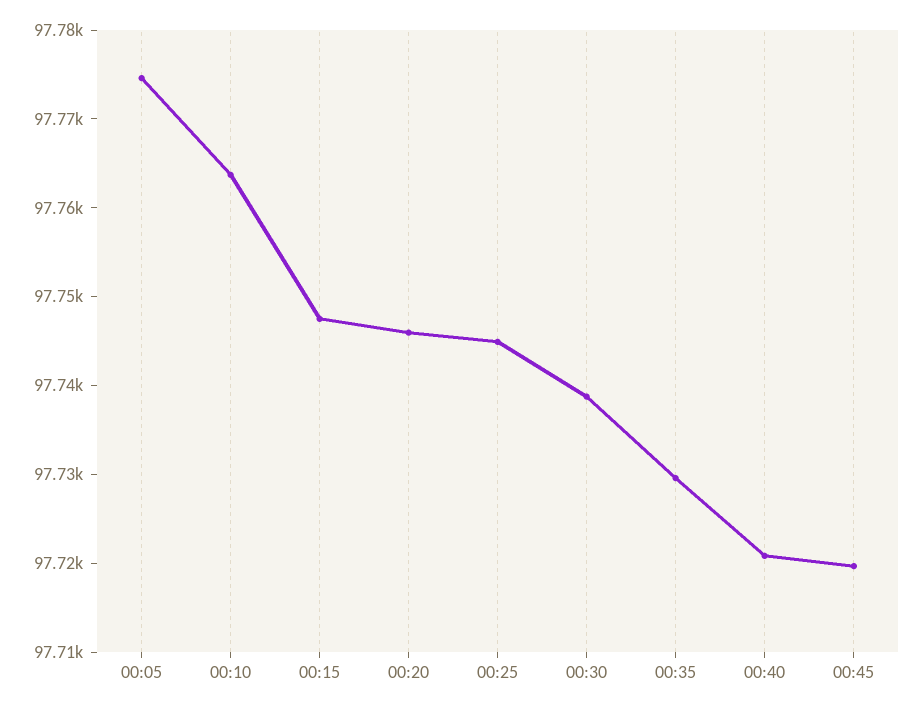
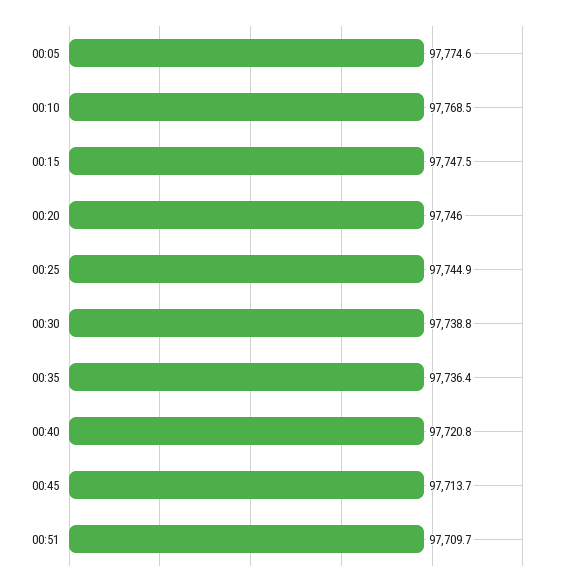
00:10: 97764 -> 97768.5
00:35: 97730 -> 97736.4
00:45: 97720 -> 97713.7
00:51: none -> 97709.7

